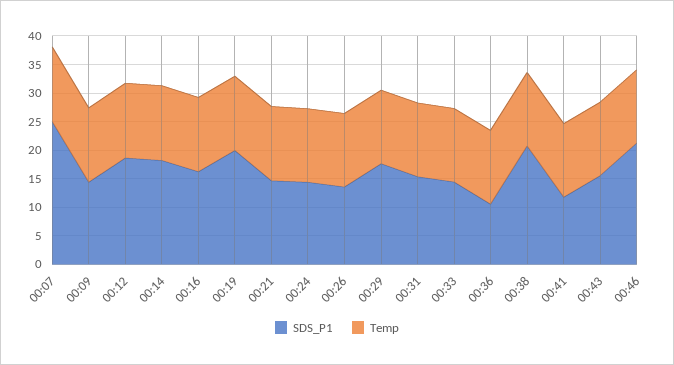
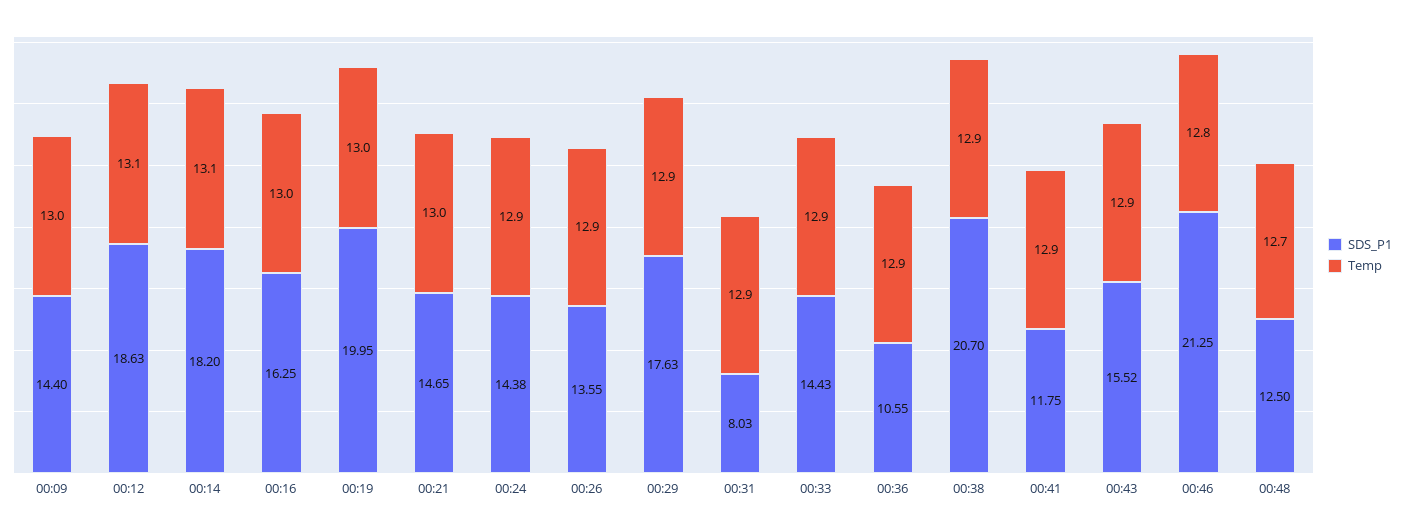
SDS_P1, 00:07: 25 -> none
Temp, 00:07: 12.5 -> none
SDS_P1, 00:31: 15 -> 8.03
SDS_P1, 00:48: none -> 12.5
Temp, 00:48: none -> 12.7

